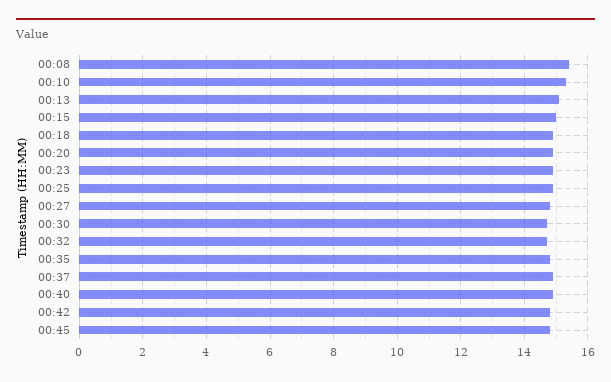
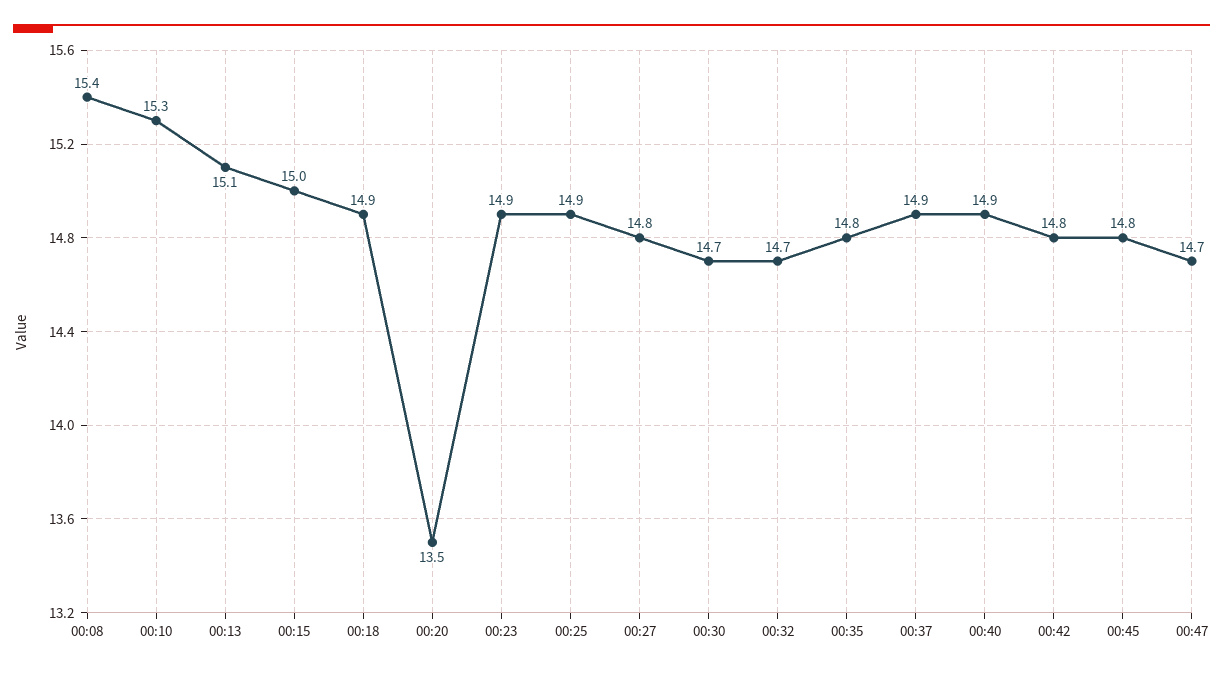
00:20: 15 -> 13.5
00:47: none -> 14.7

